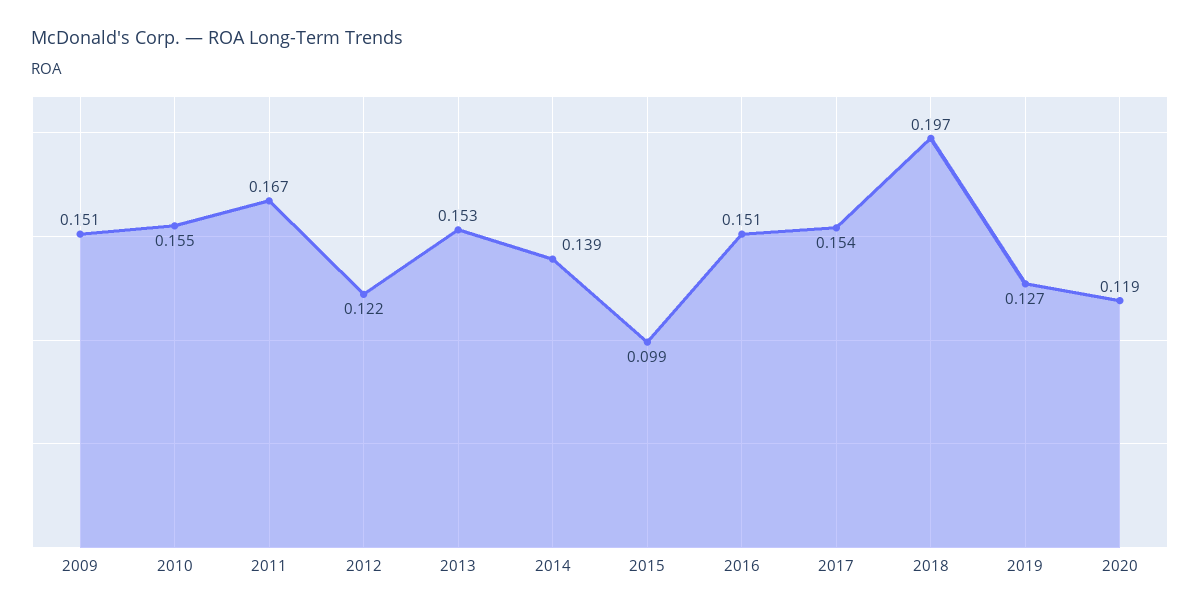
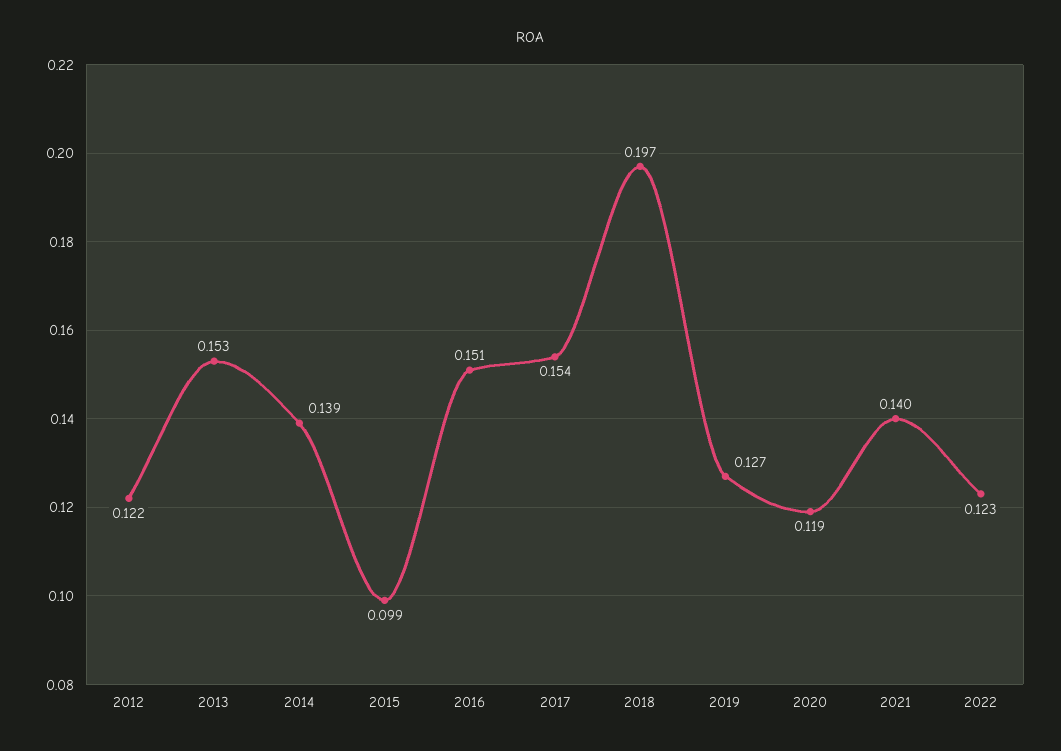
2009: 0.151 -> none
2010: 0.155 -> none
2011: 0.167 -> none
2021: none -> 0.14
2022: none -> 0.123

